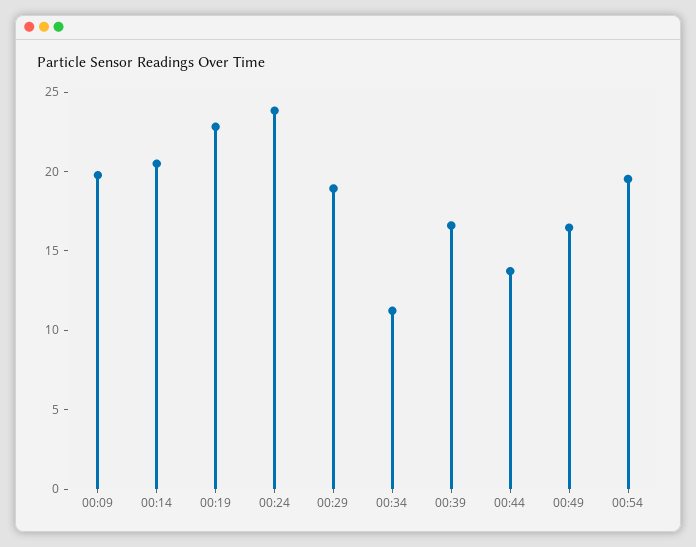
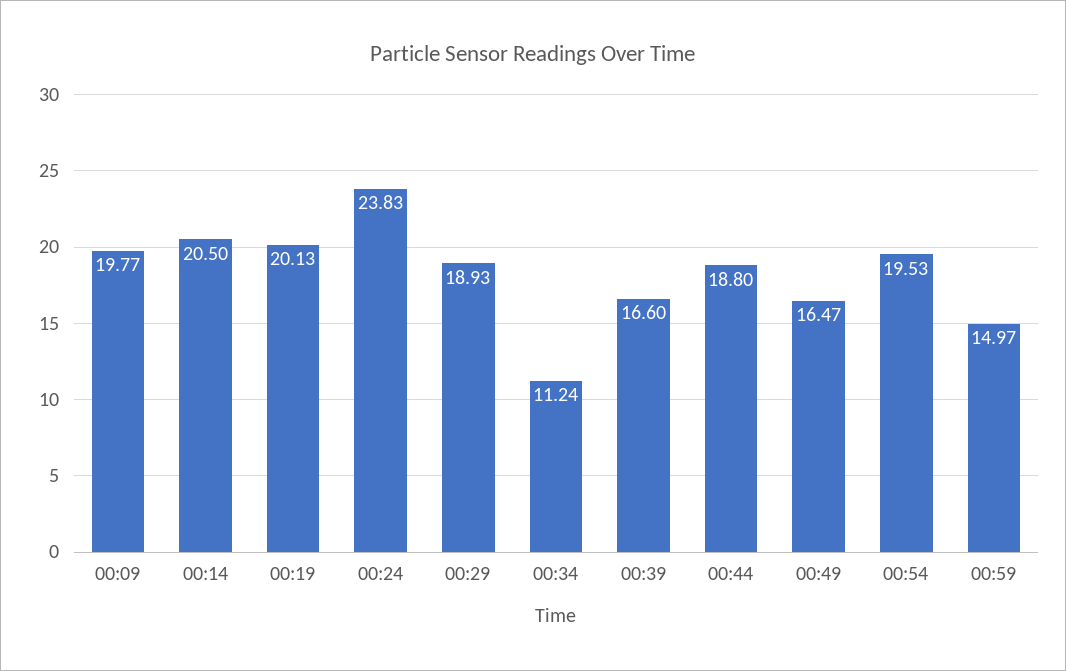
00:19: 23 -> 20.13
00:44: 14 -> 18.8
00:59: none -> 14.97

